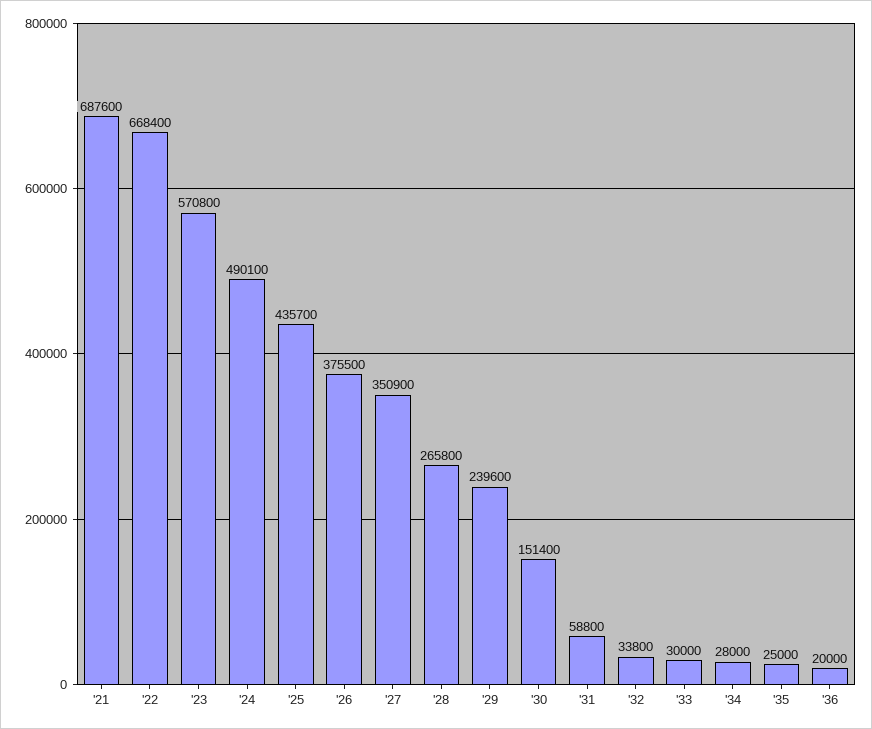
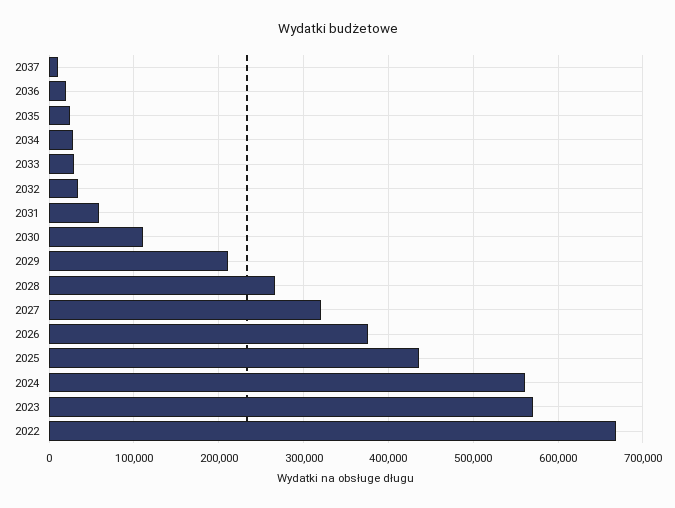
'21: 687600 -> none
'24: 490100 -> 560000
'27: 350900 -> 320000
'29: 239600 -> 210000
'30: 151400 -> 110000
2037: none -> 10000

